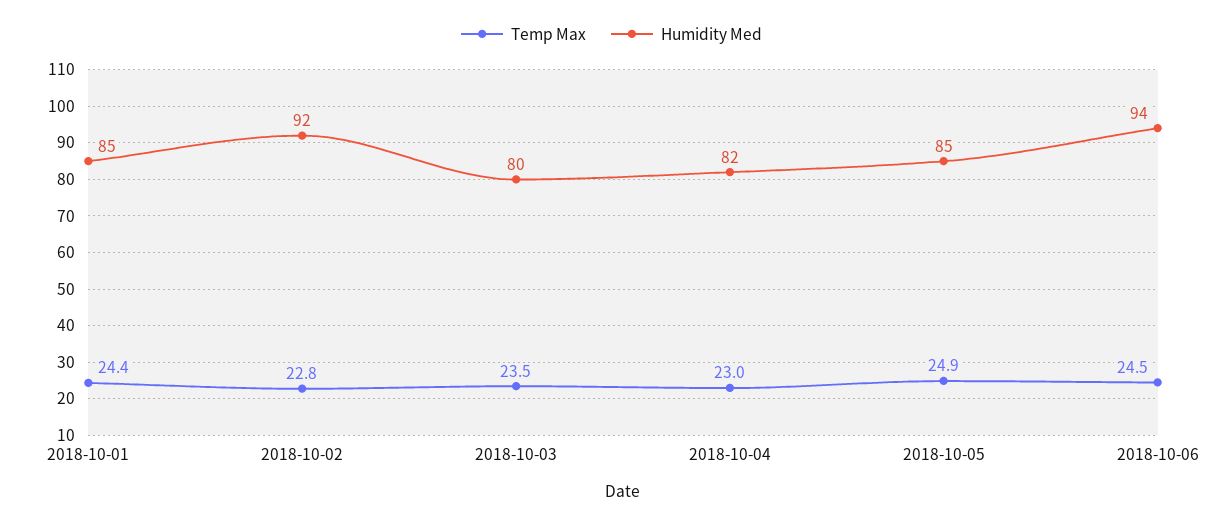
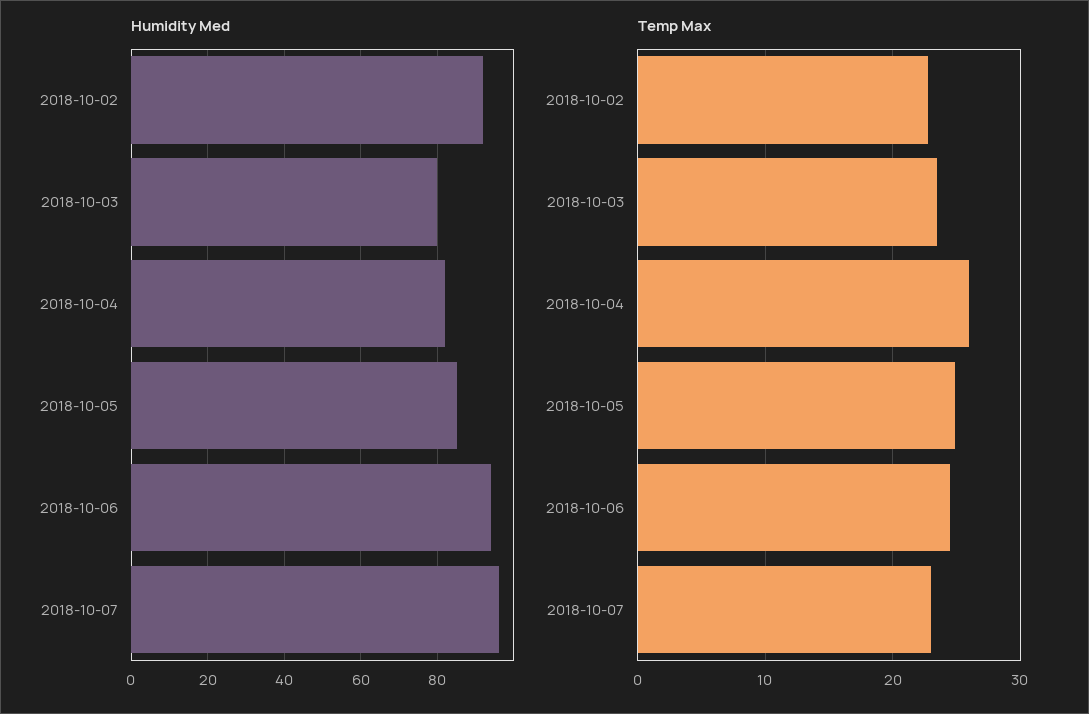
Temp Max, 2018-10-01: 24.4 -> none
Humidity Med, 2018-10-01: 85 -> none
Temp Max, 2018-10-04: 23 -> 26
Humidity Med, 2018-10-07: none -> 95
Temp Max, 2018-10-07: none -> 23

